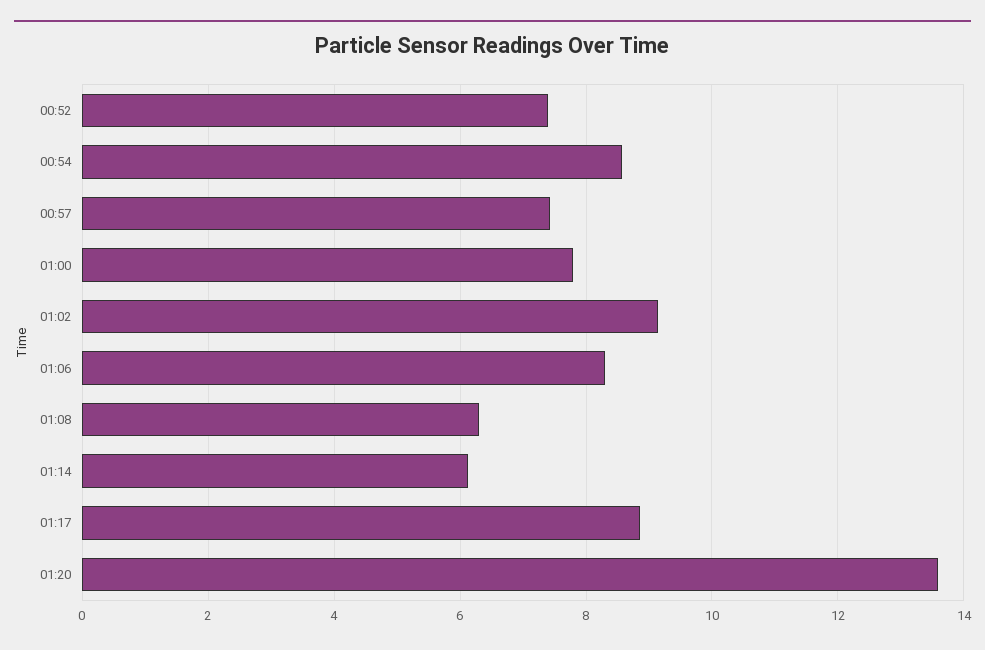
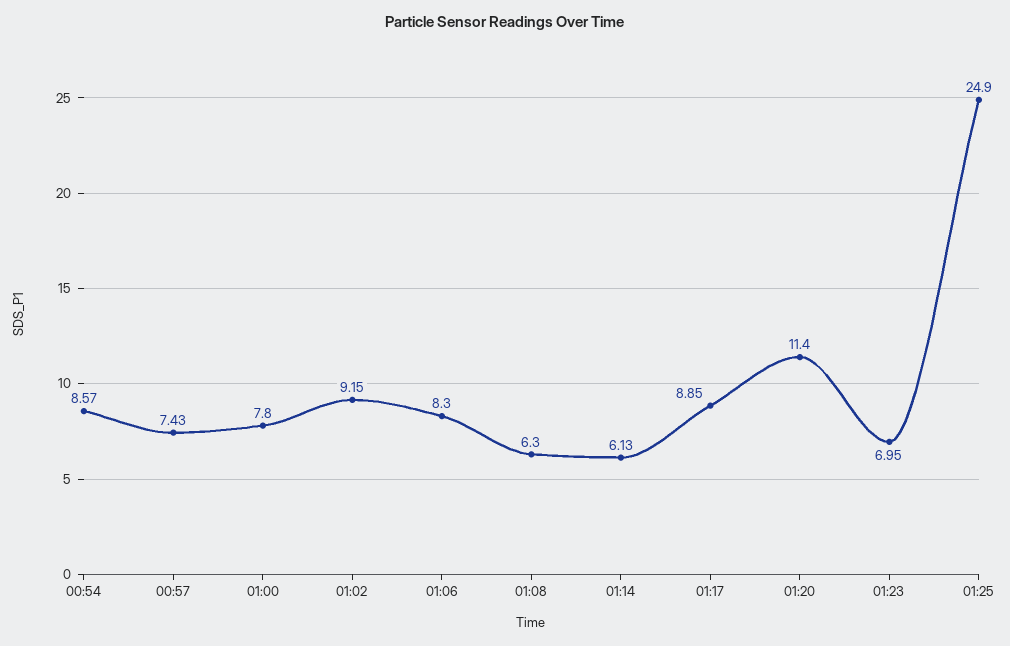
00:52: 7.4 -> none
01:20: 13.6 -> 11.4
01:23: none -> 6.95
01:25: none -> 24.9

